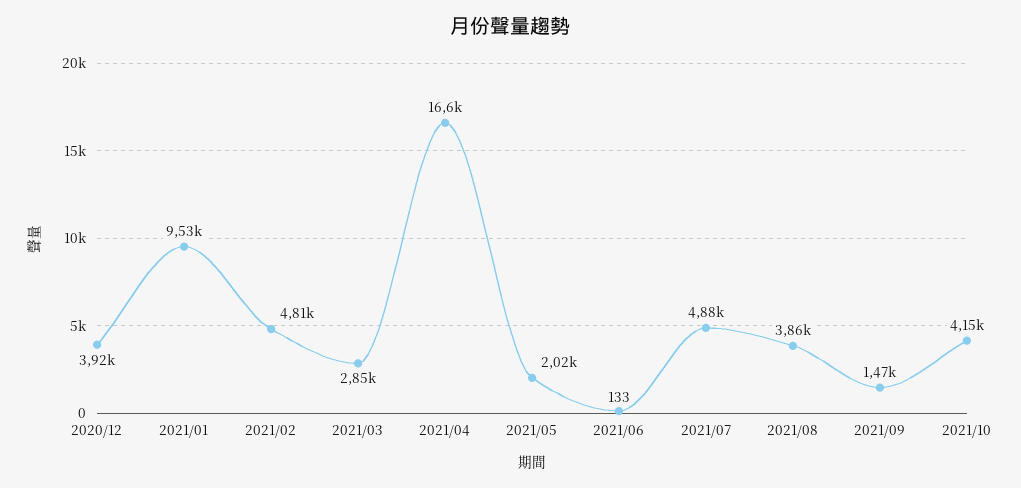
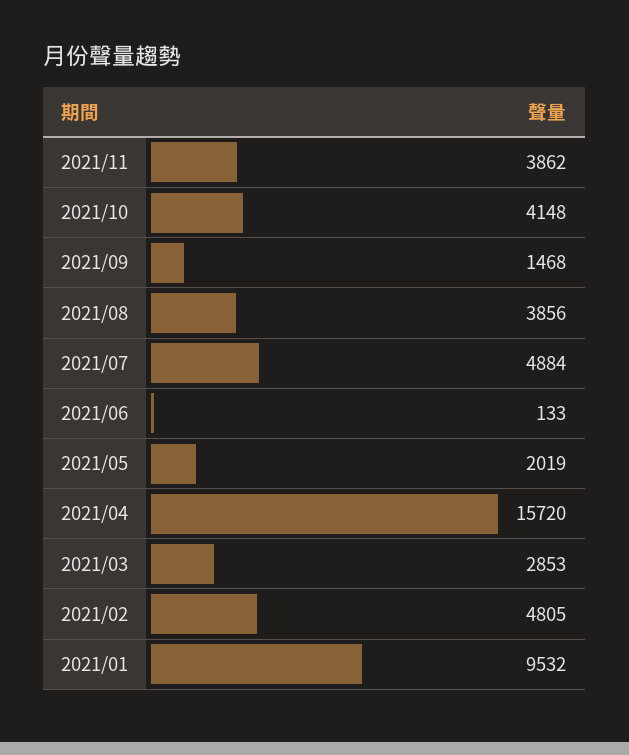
2020/12: 3920 -> none
2021/04: 16600 -> 15720
2021/11: none -> 3862

